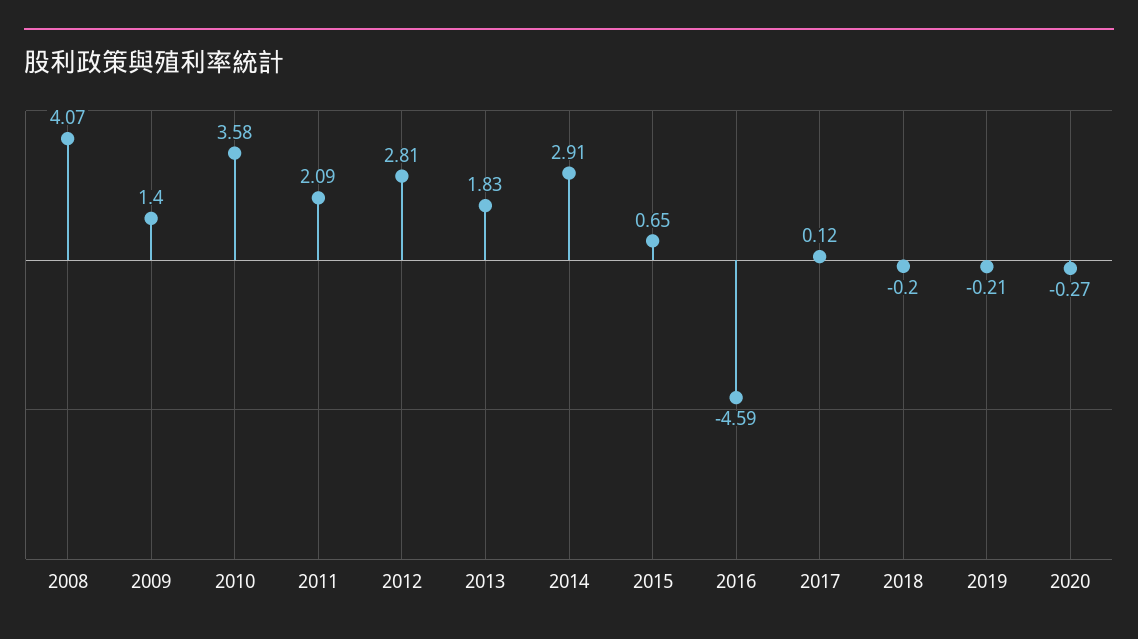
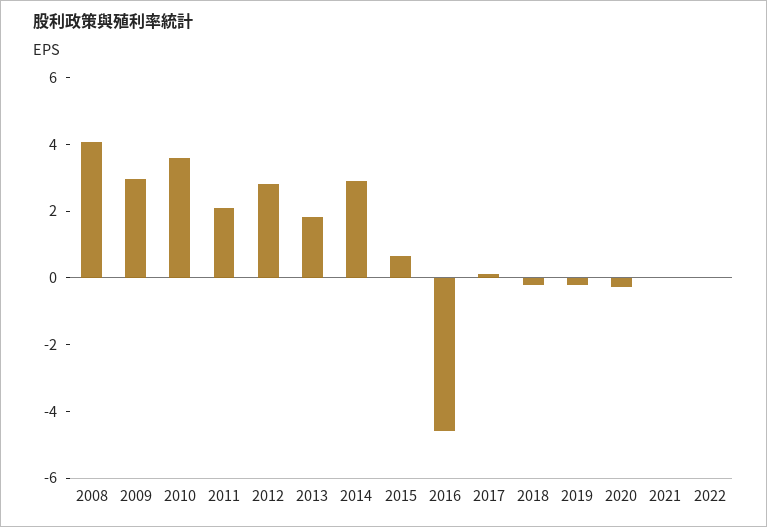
2009: 1.4 -> 3
2021: none -> 0
2022: none -> 0

